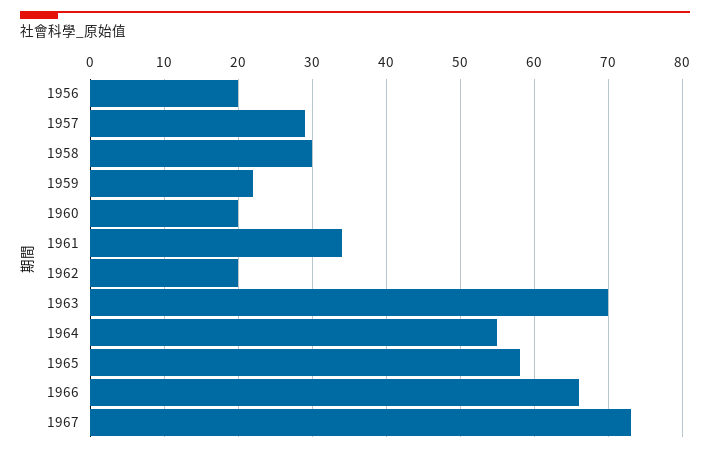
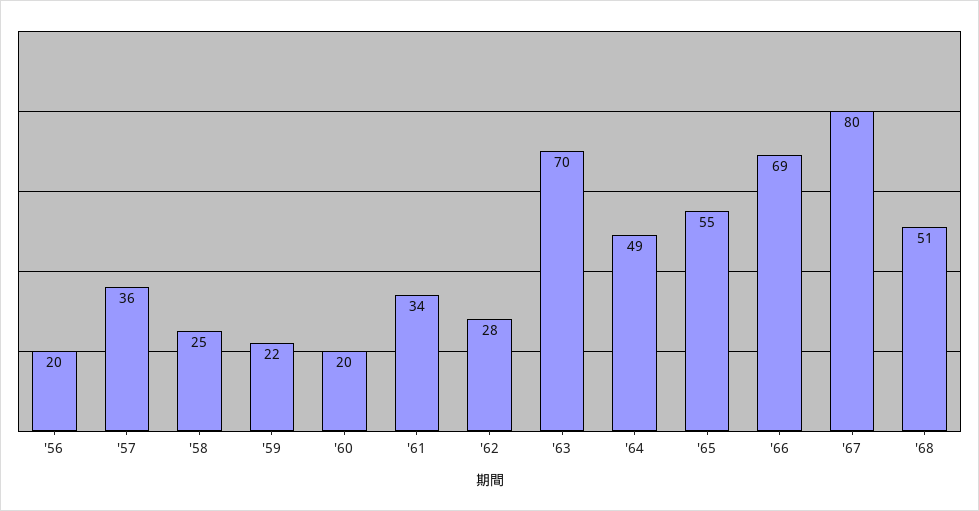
1957: 29 -> 36
1958: 30 -> 25
1962: 20 -> 28
1964: 55 -> 49
1965: 58 -> 55
1966: 66 -> 69
1967: 73 -> 80
'68: none -> 51

